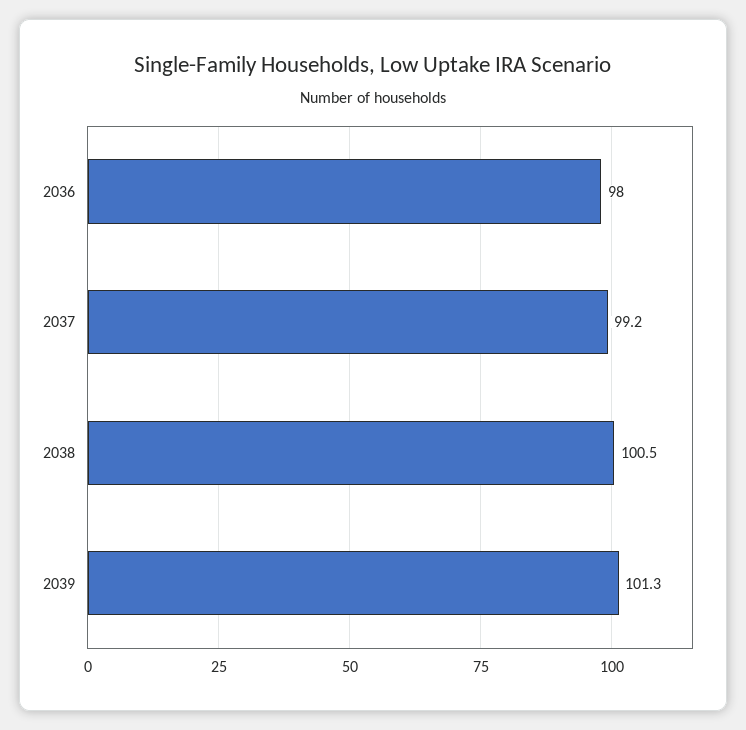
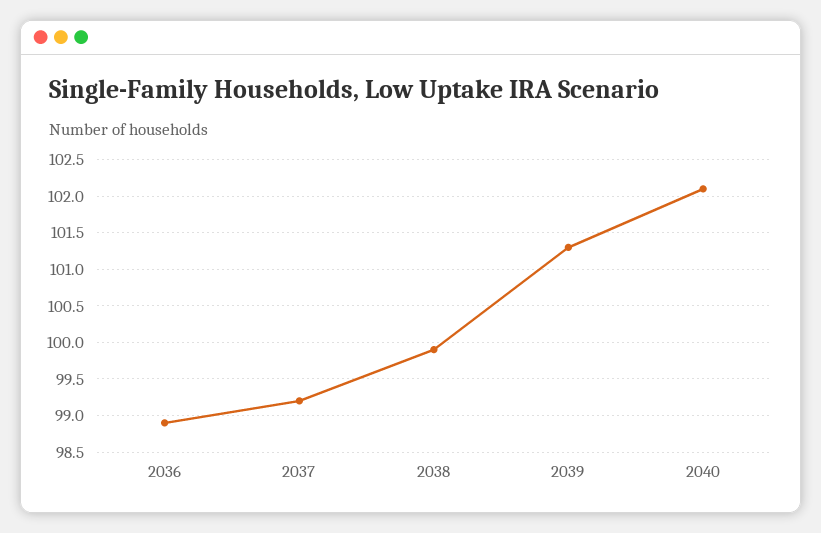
2036: 98 -> 98.9
2038: 100.5 -> 99.9
2040: none -> 102.1

